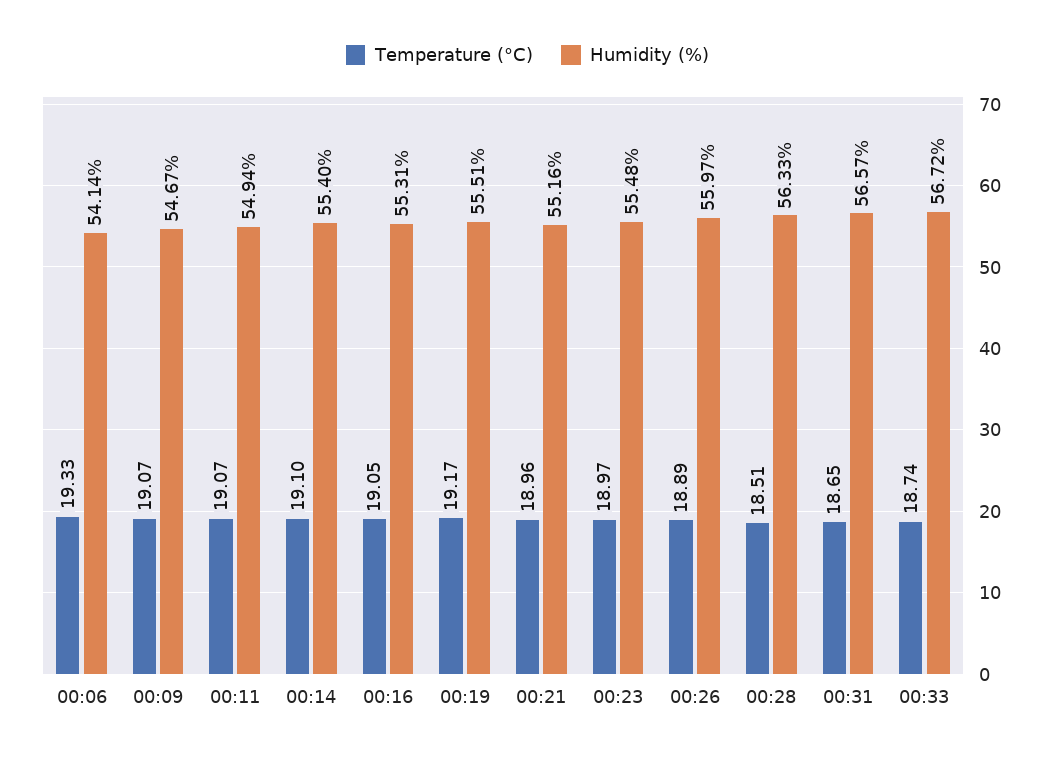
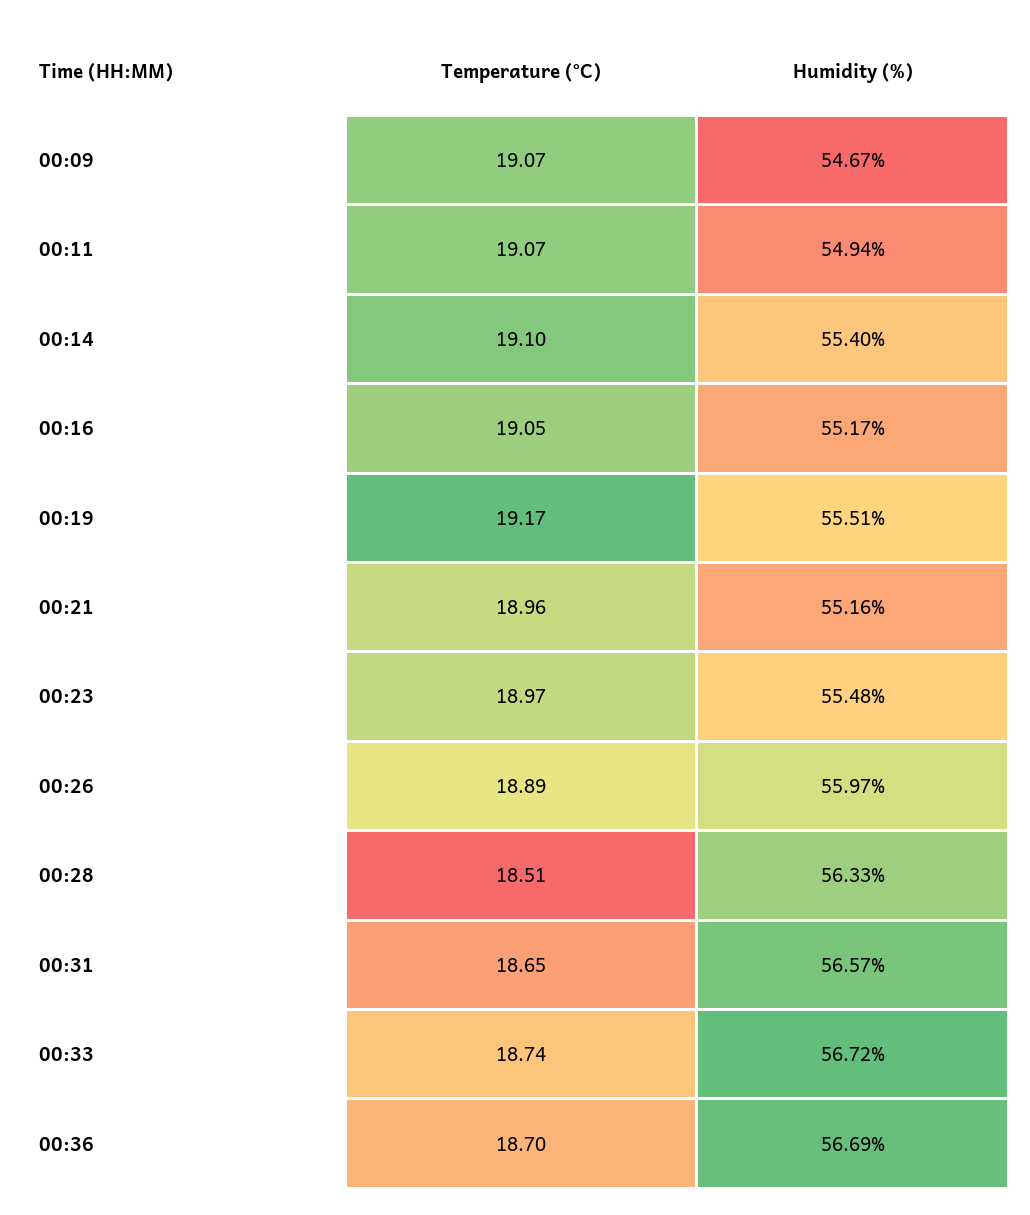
Temperature (°C), 00:06: 19.33 -> none
Humidity (%), 00:06: 54.14 -> none
Humidity (%), 00:16: 55.31 -> 55.17
Temperature (°C), 00:36: none -> 18.7
Humidity (%), 00:36: none -> 56.69

